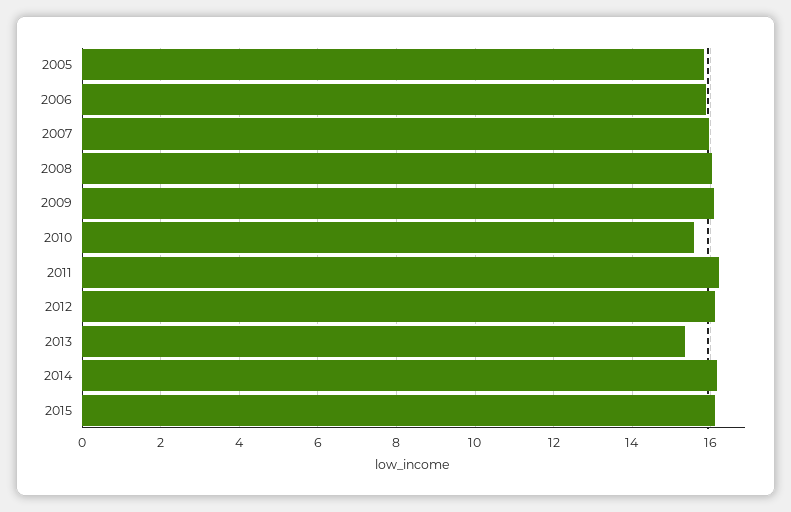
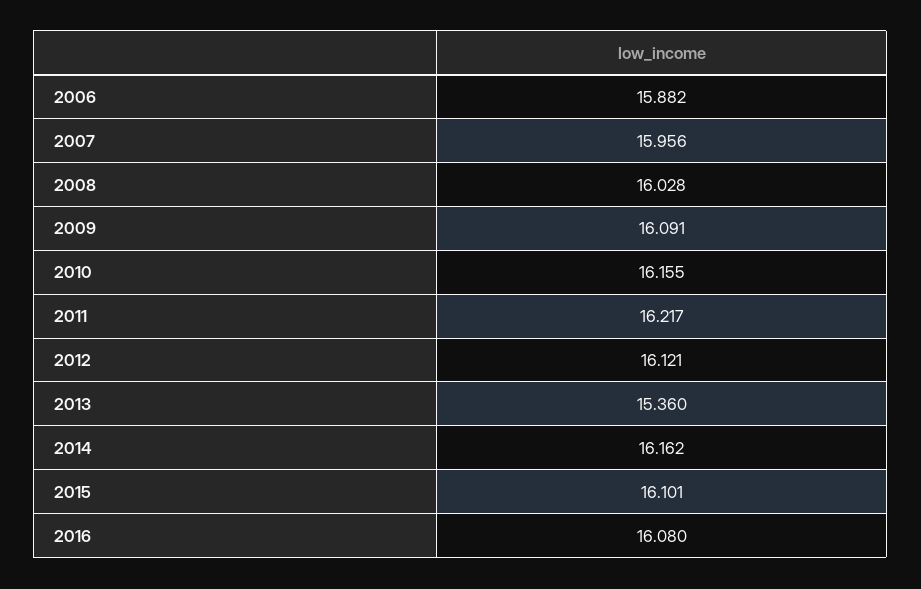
2005: 15.8 -> none
2010: 15.6 -> 16.155
2016: none -> 16.08

